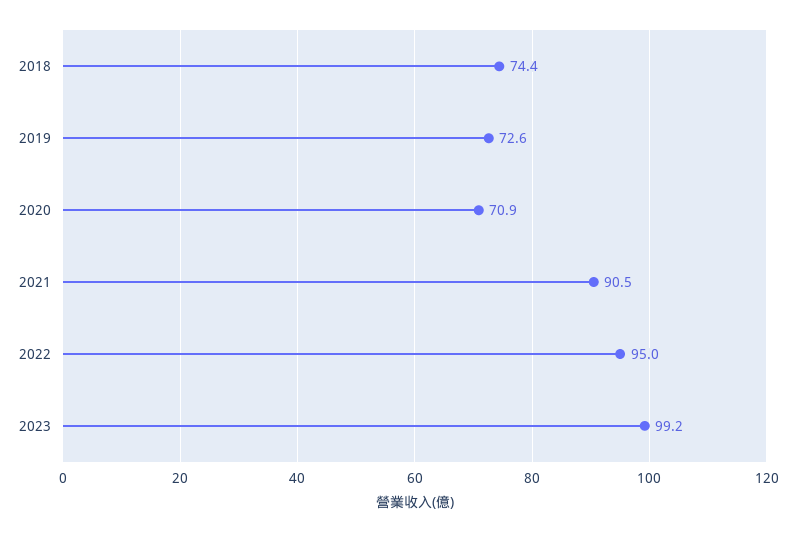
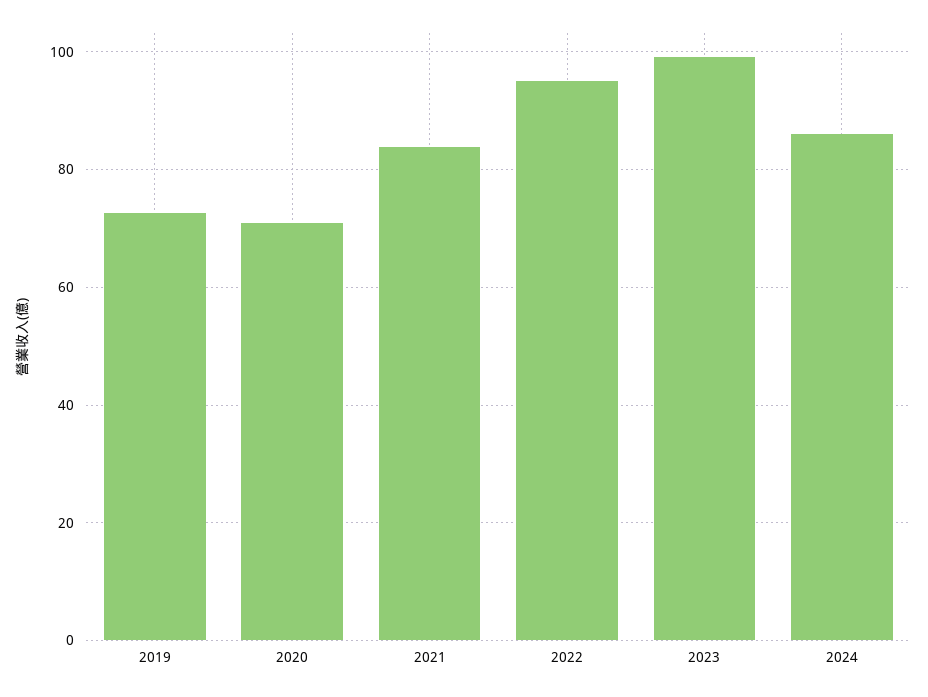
2018: 74.4 -> none
2021: 90.5 -> 84
2024: none -> 86

